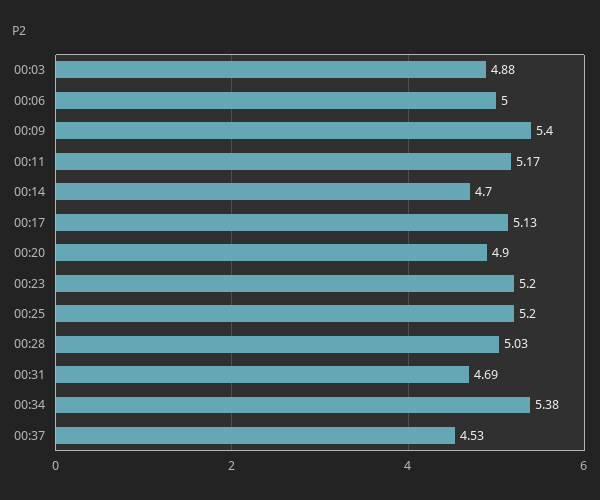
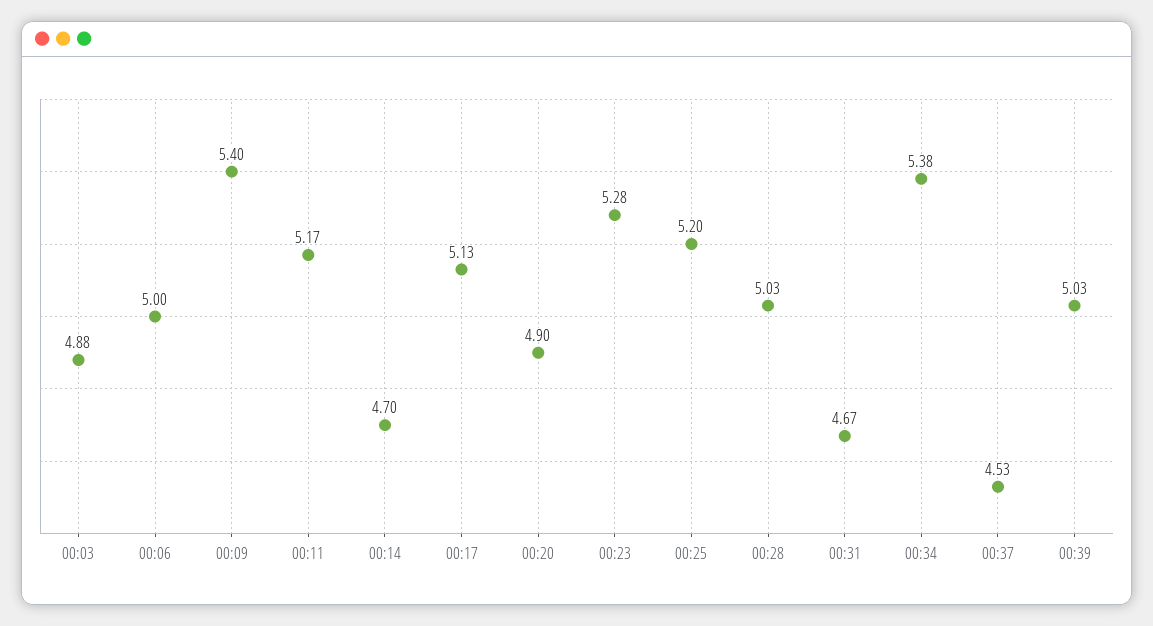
00:23: 5.2 -> 5.28
00:31: 4.69 -> 4.67
00:39: none -> 5.03

